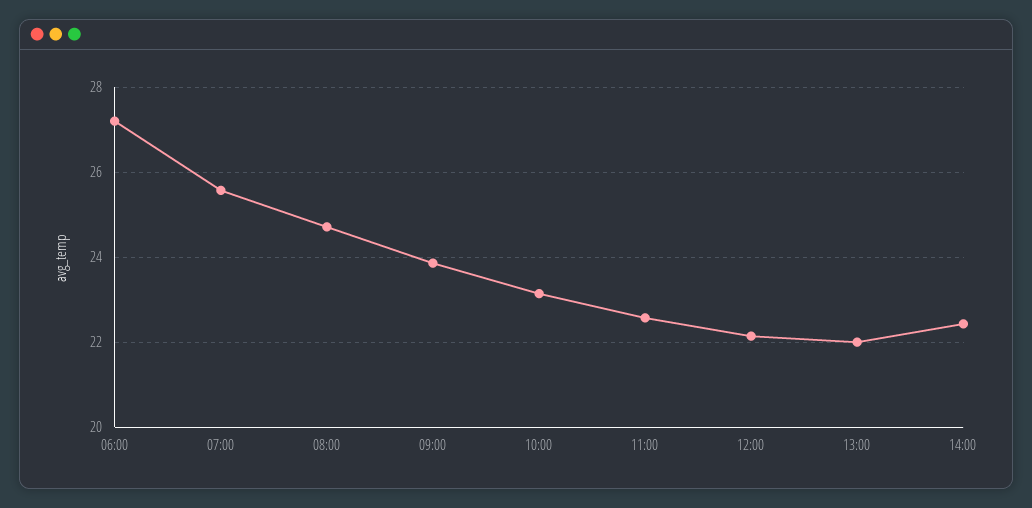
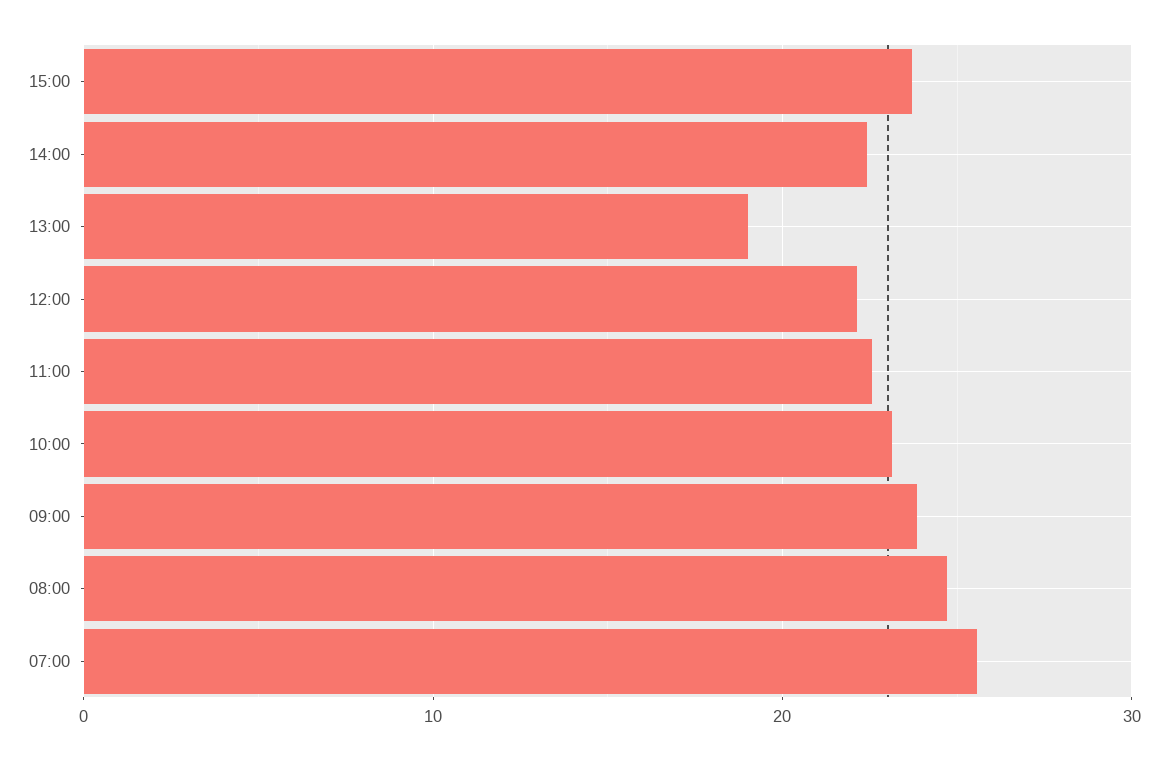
06:00: 27.2 -> none
13:00: 22 -> 19
15:00: none -> 24

